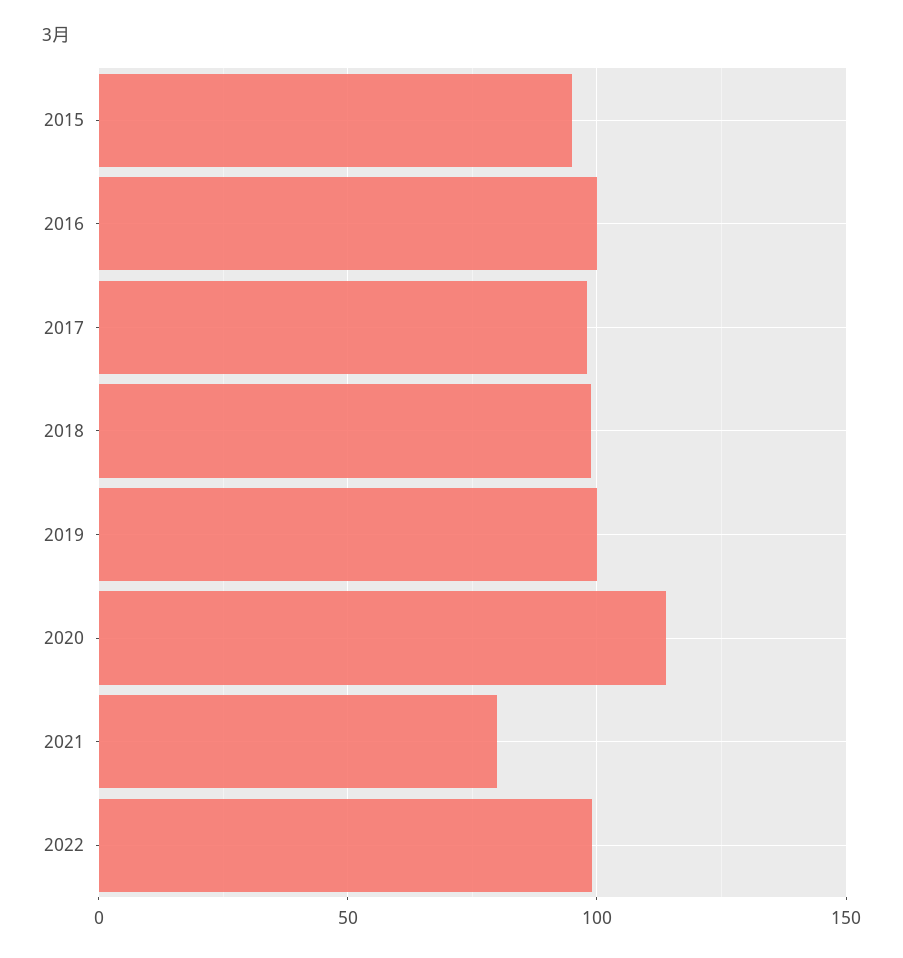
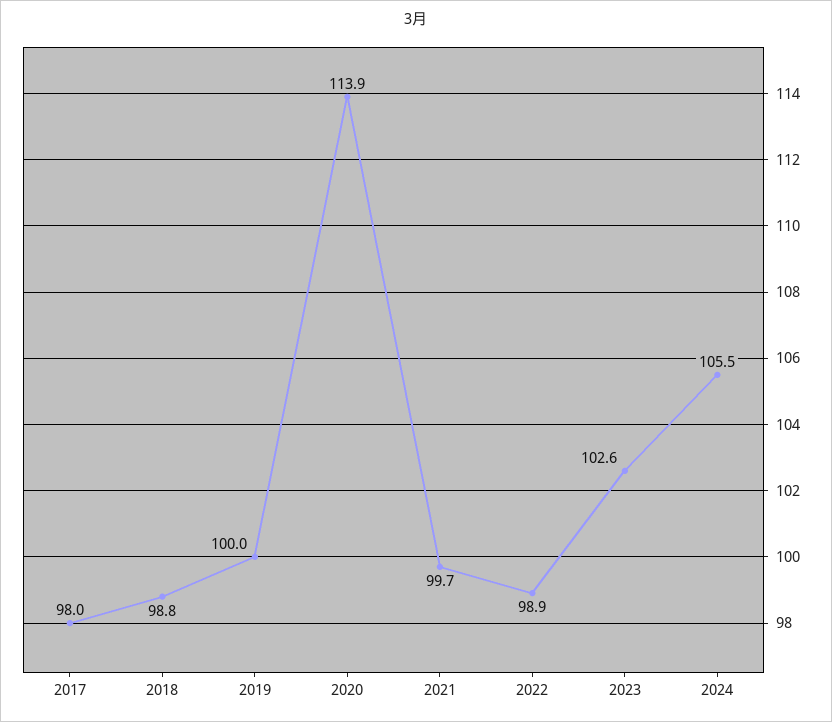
2015: 95 -> none
2016: 100 -> none
2021: 80 -> 99.7
2023: none -> 102.6
2024: none -> 105.5

